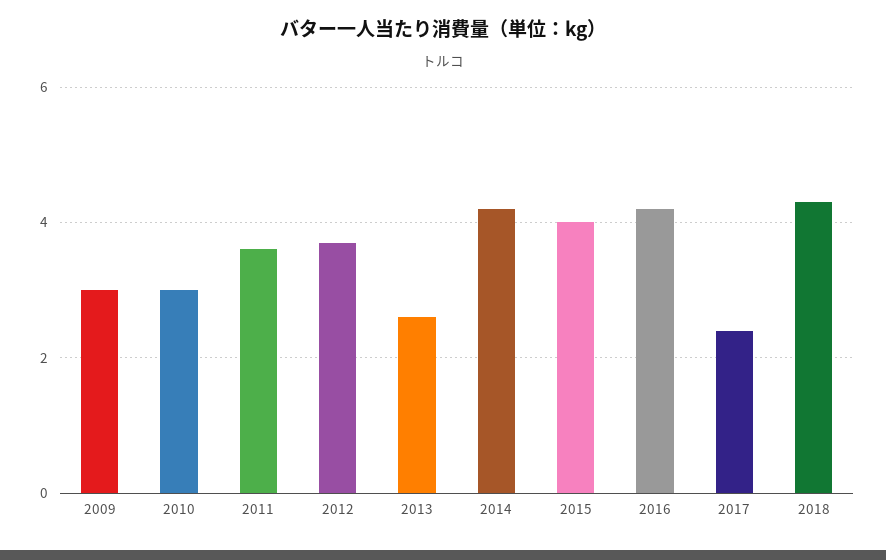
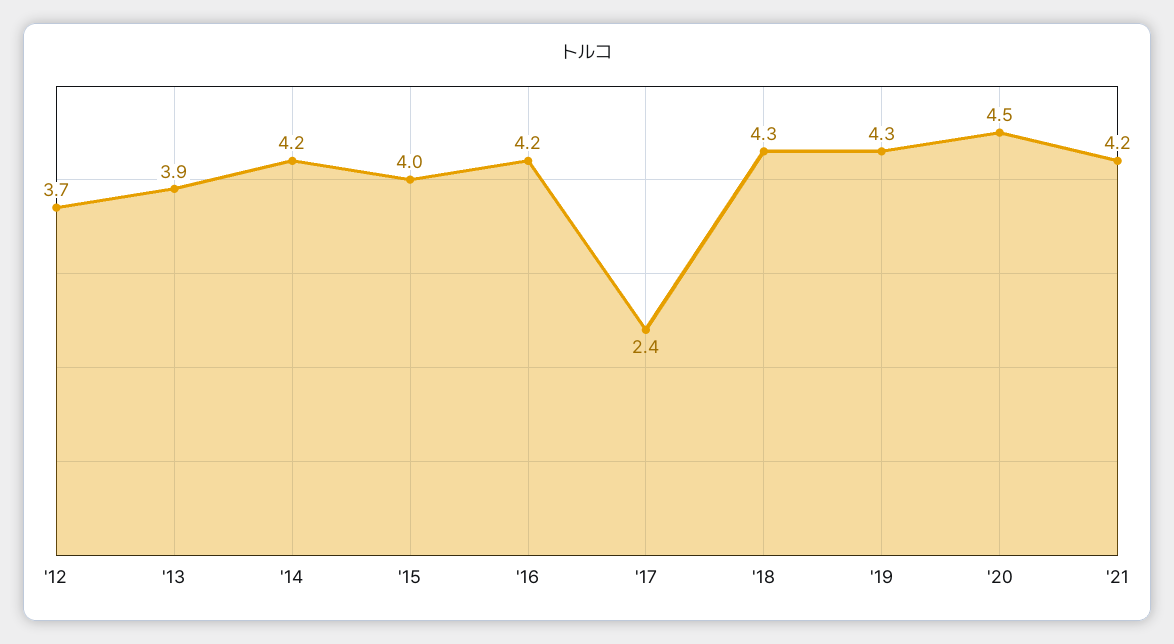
2009: 3 -> none
2010: 3 -> none
2011: 3.5 -> none
2013: 2.5 -> 3.9
'19: none -> 4.3
'20: none -> 4.5
'21: none -> 4.2

